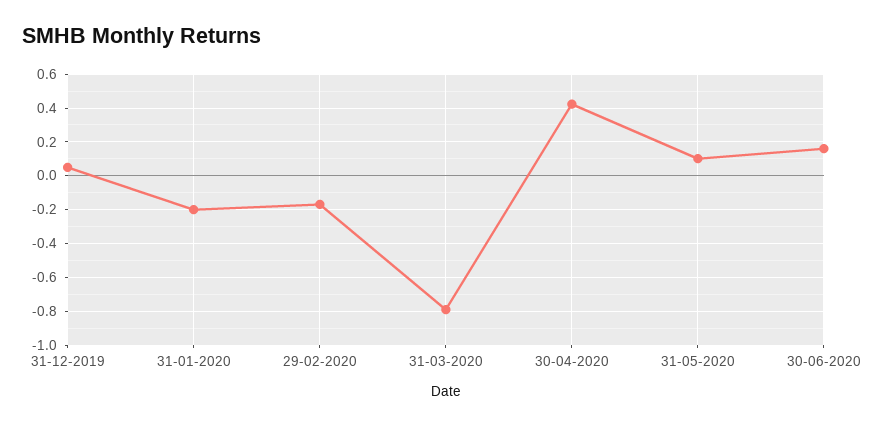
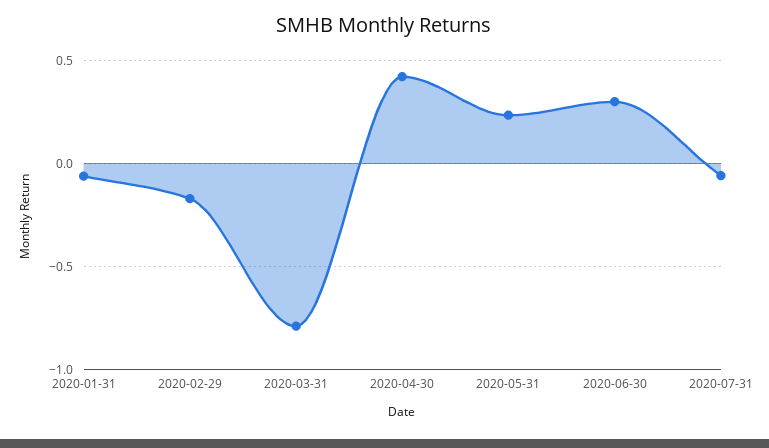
31-12-2019: 0.05 -> none
31-01-2020: -0.2 -> -0.05
31-05-2020: 0.1 -> 0.25
30-06-2020: 0.15 -> 0.3
2020-07-31: none -> -0.05

